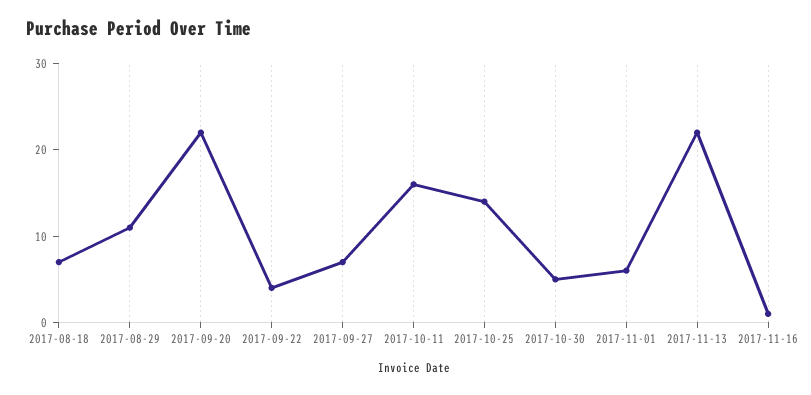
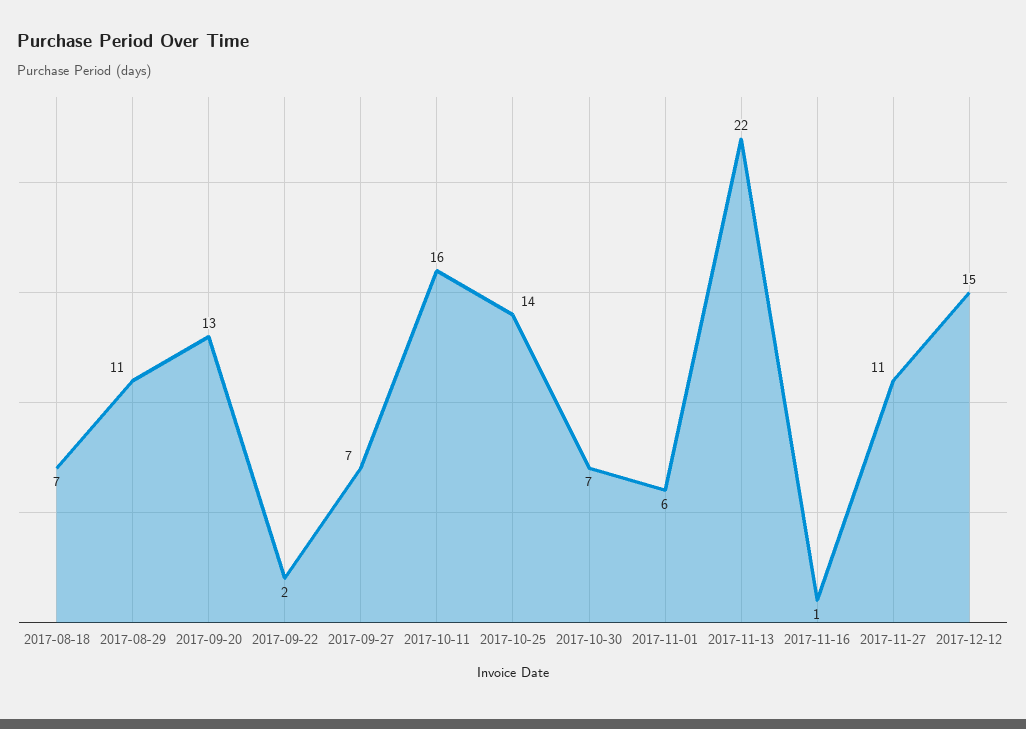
2017-09-20: 22 -> 13
2017-09-22: 4 -> 2
2017-10-30: 5 -> 7
2017-11-27: none -> 11
2017-12-12: none -> 15

